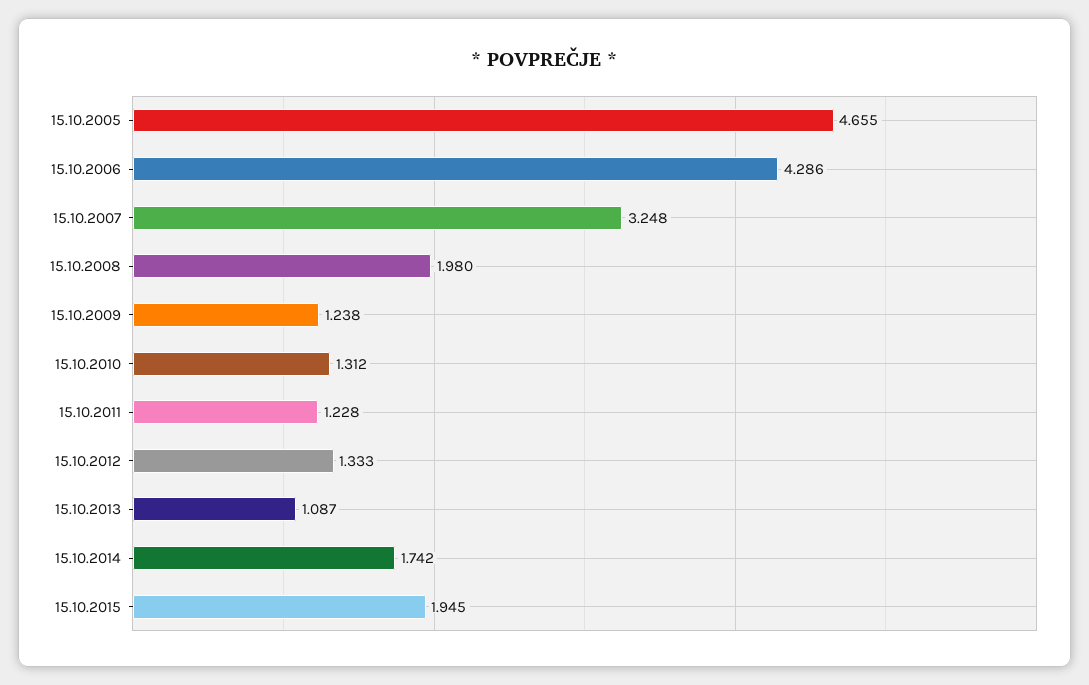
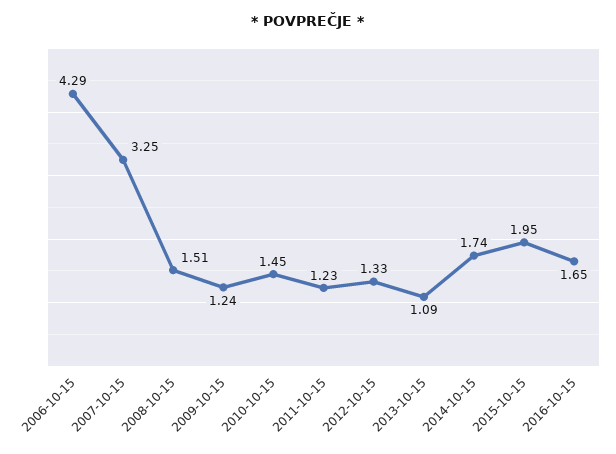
15.10.2005: 4.655 -> none
15.10.2008: 1.98 -> 1.51
15.10.2010: 1.312 -> 1.45
2016-10-15: none -> 1.65

